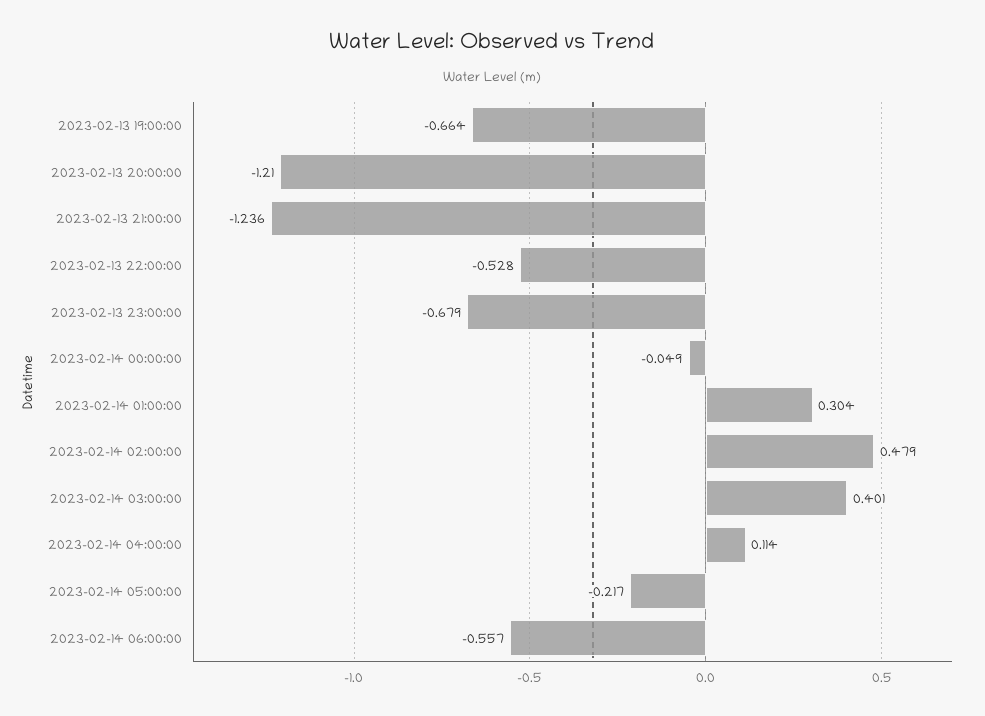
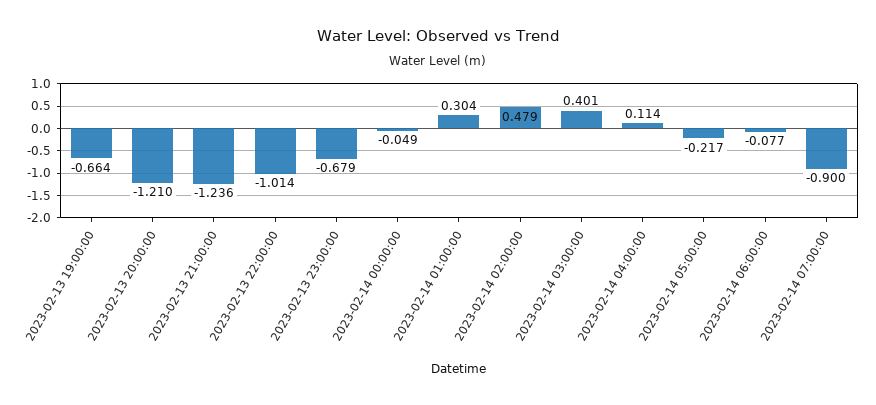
2023-02-13 22:00:00: -0.528 -> -1.014
2023-02-14 06:00:00: -0.557 -> -0.077
2023-02-14 07:00:00: none -> -0.9

